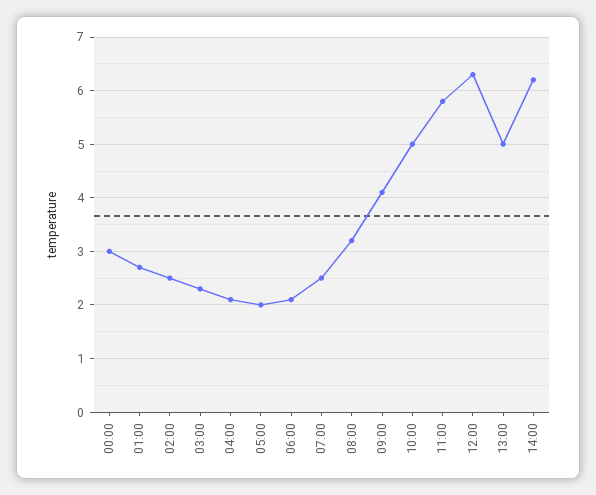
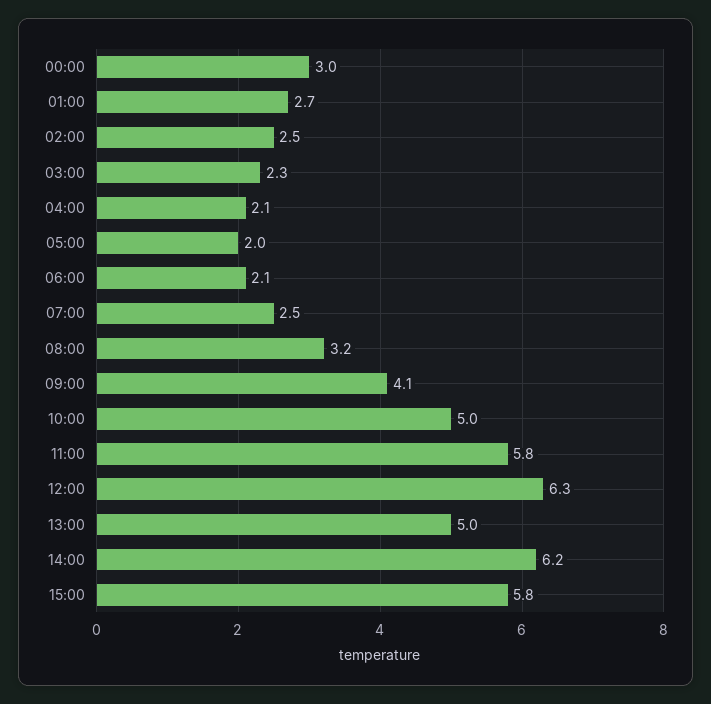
15:00: none -> 5.8

